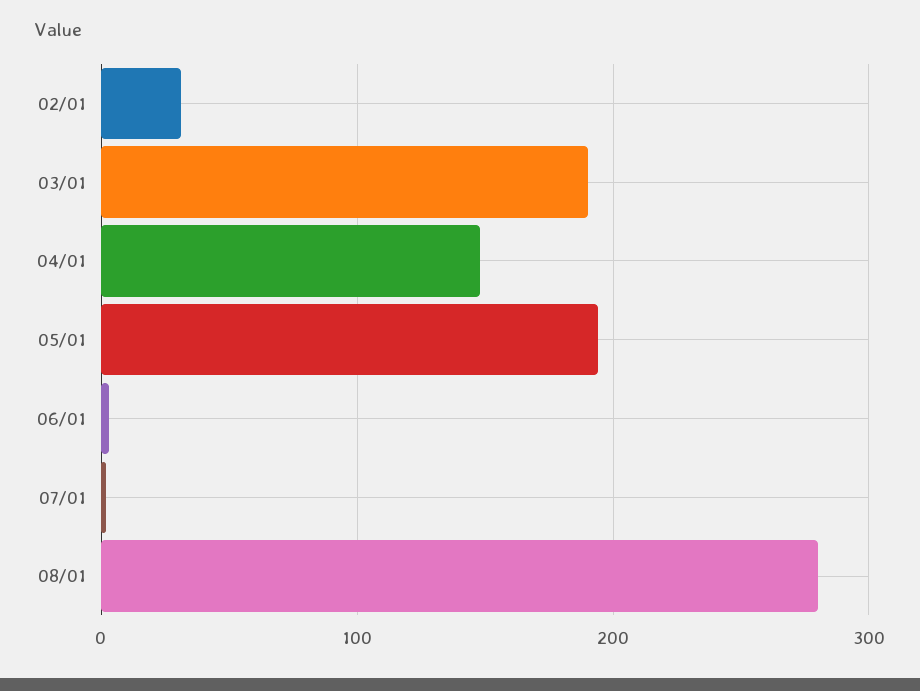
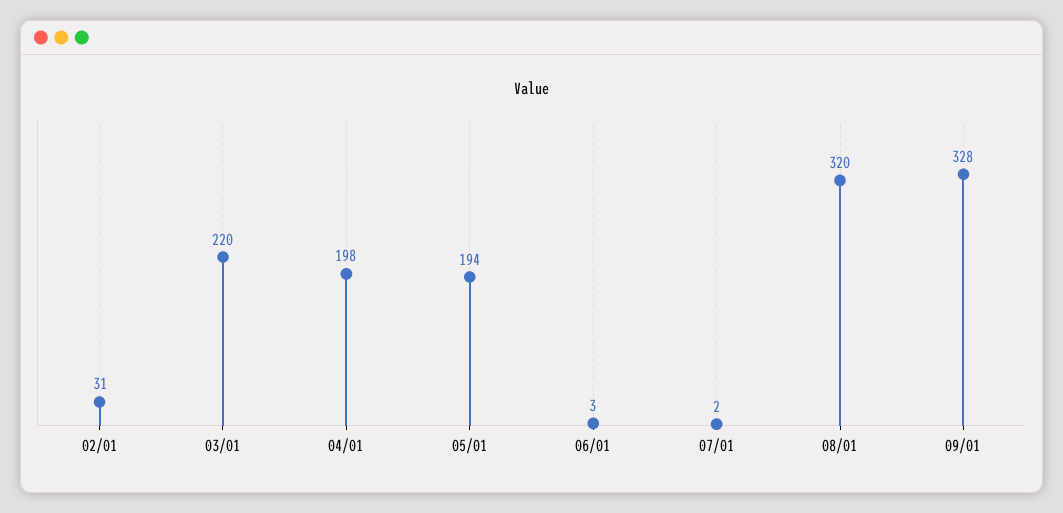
03/01: 190 -> 220
04/01: 150 -> 198
08/01: 280 -> 320
09/01: none -> 328

